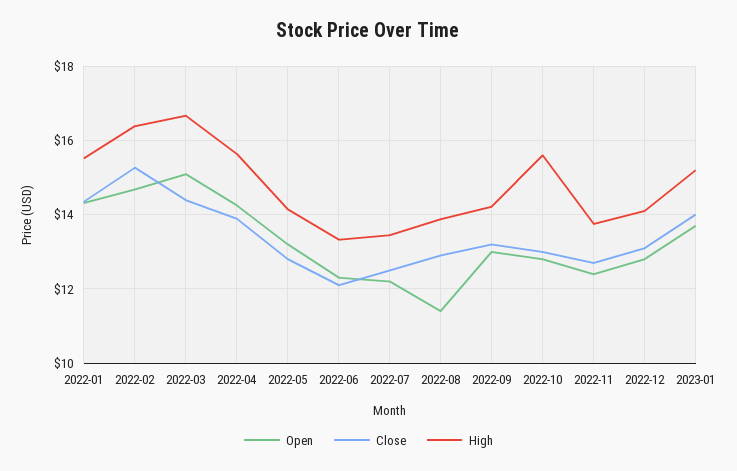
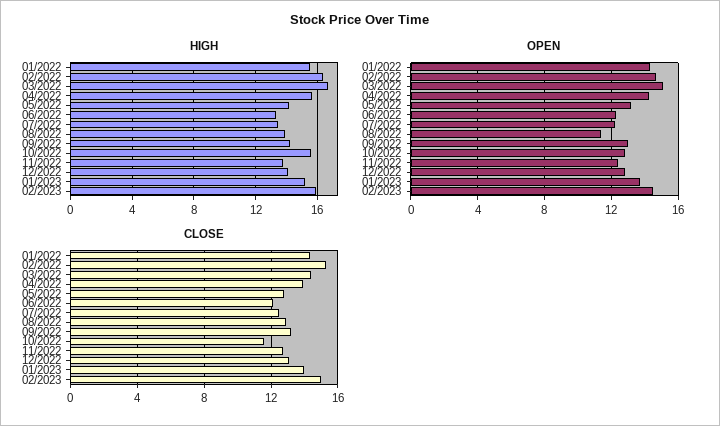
Close, 2022-10: 13 -> 11.5
High, 02/2023: none -> 16
Open, 02/2023: none -> 14.5
Close, 02/2023: none -> 15

